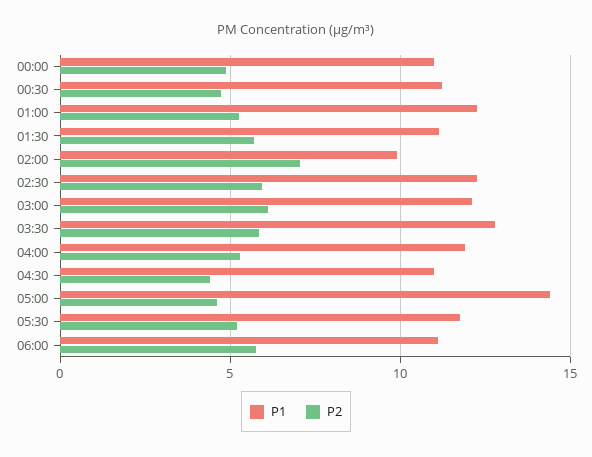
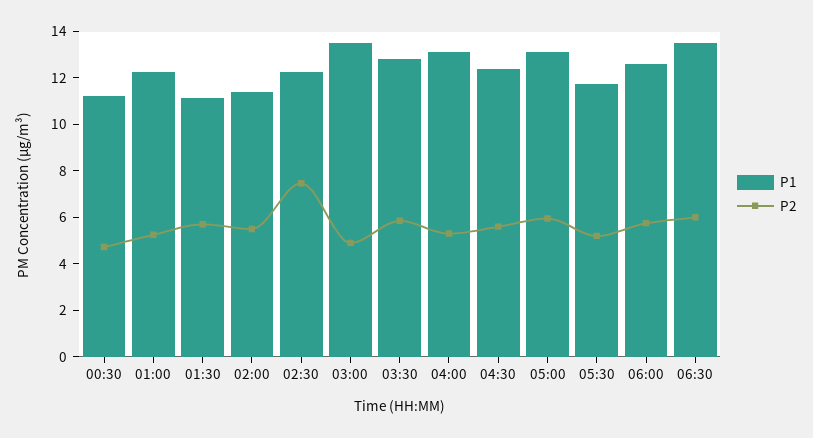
P1, 00:00: 11 -> none
P2, 00:00: 5 -> none
P1, 02:00: 10 -> 11.5
P2, 02:00: 7 -> 5.5
P2, 02:30: 6 -> 7.5
P1, 03:00: 12 -> 13.5
P2, 03:00: 6 -> 5
P1, 04:00: 12 -> 13
P1, 04:30: 11 -> 12.5
P2, 04:30: 4.5 -> 5.5
P1, 05:00: 14.5 -> 13
P2, 05:00: 4.5 -> 6
P1, 06:00: 11 -> 12.5
P1, 06:30: none -> 13.5
P2, 06:30: none -> 6

